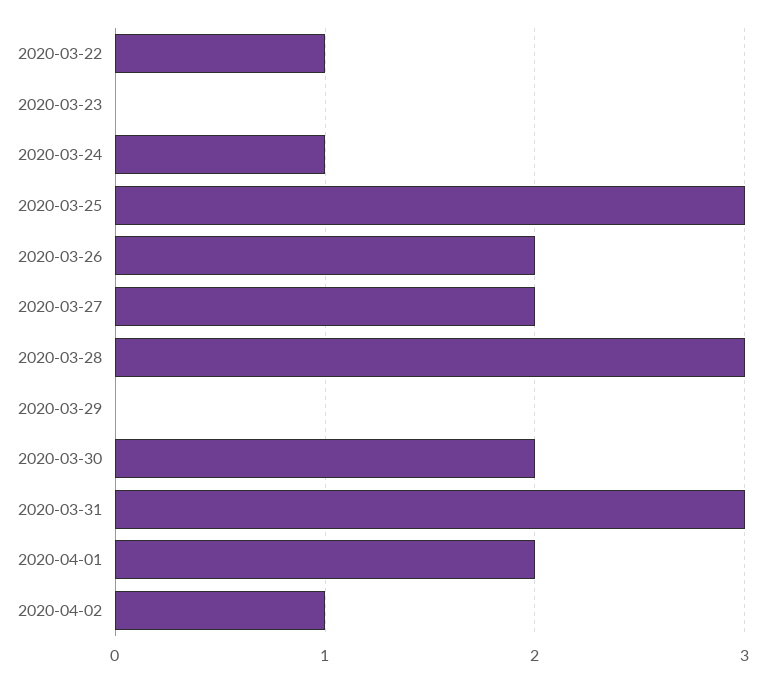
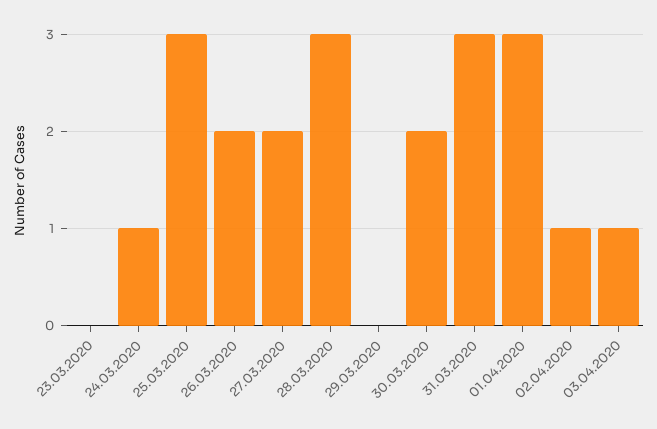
2020-03-22: 1 -> none
2020-04-01: 2 -> 3
03.04.2020: none -> 1

